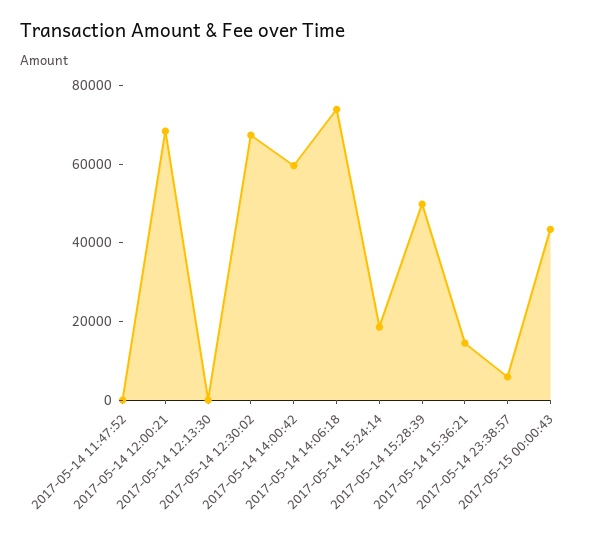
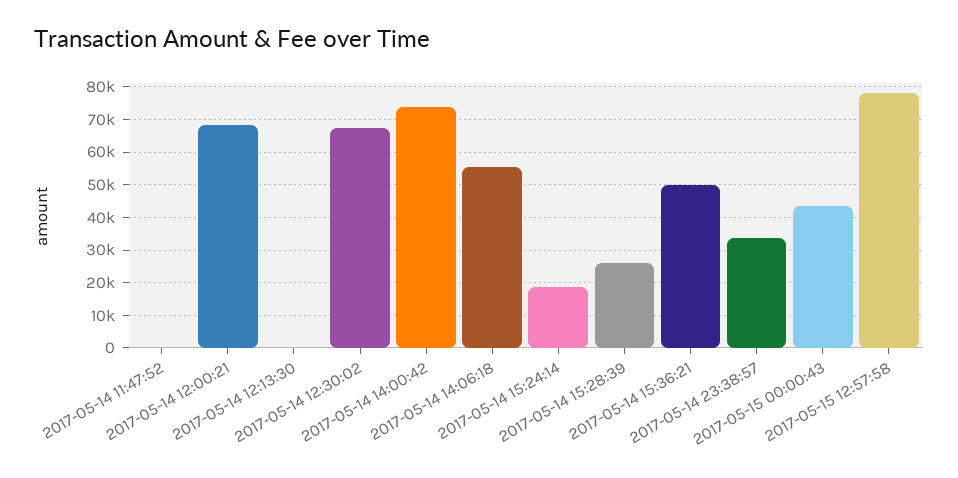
2017-05-14 14:00:42: 60000 -> 74000
2017-05-14 14:06:18: 75000 -> 56000
2017-05-14 15:28:39: 50000 -> 26000
2017-05-14 15:36:21: 15000 -> 50000
2017-05-14 23:38:57: 5000 -> 34000
2017-05-15 12:57:58: none -> 78000

